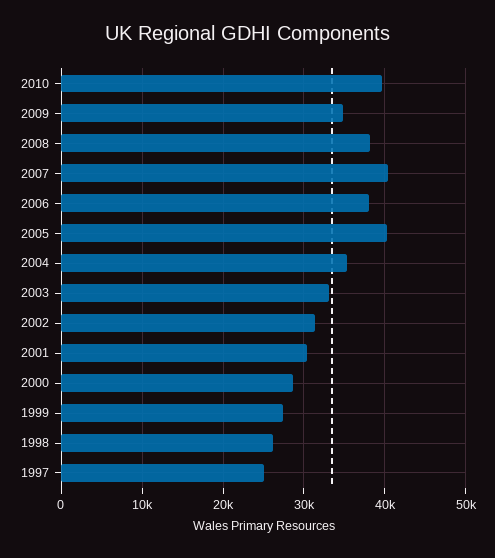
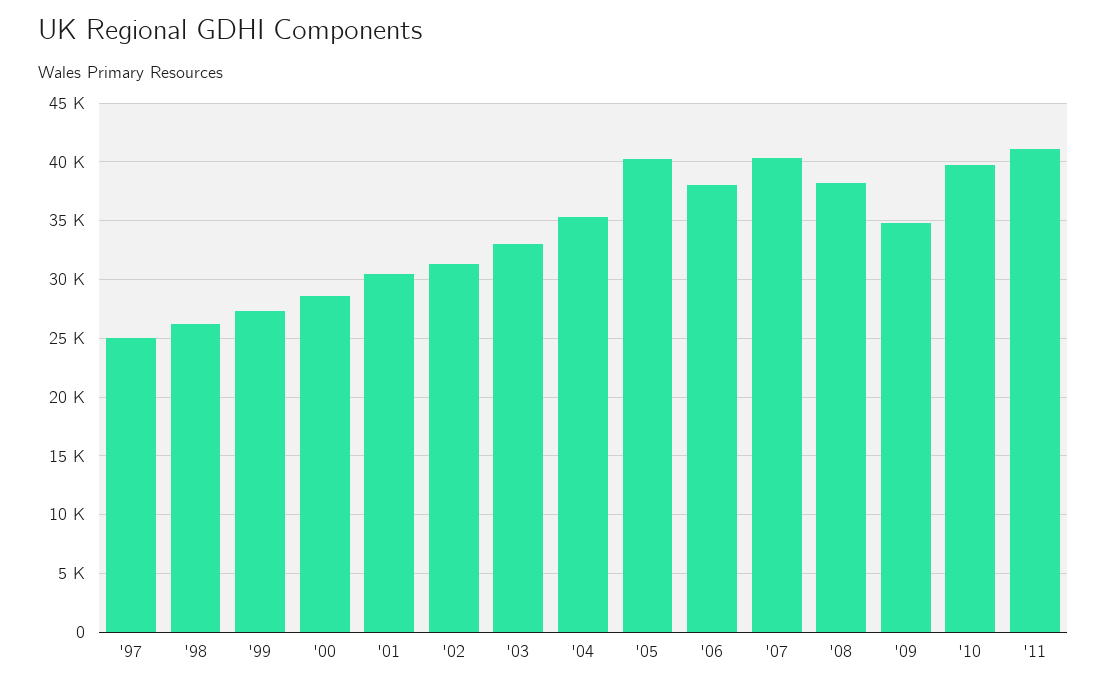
'11: none -> 41000

